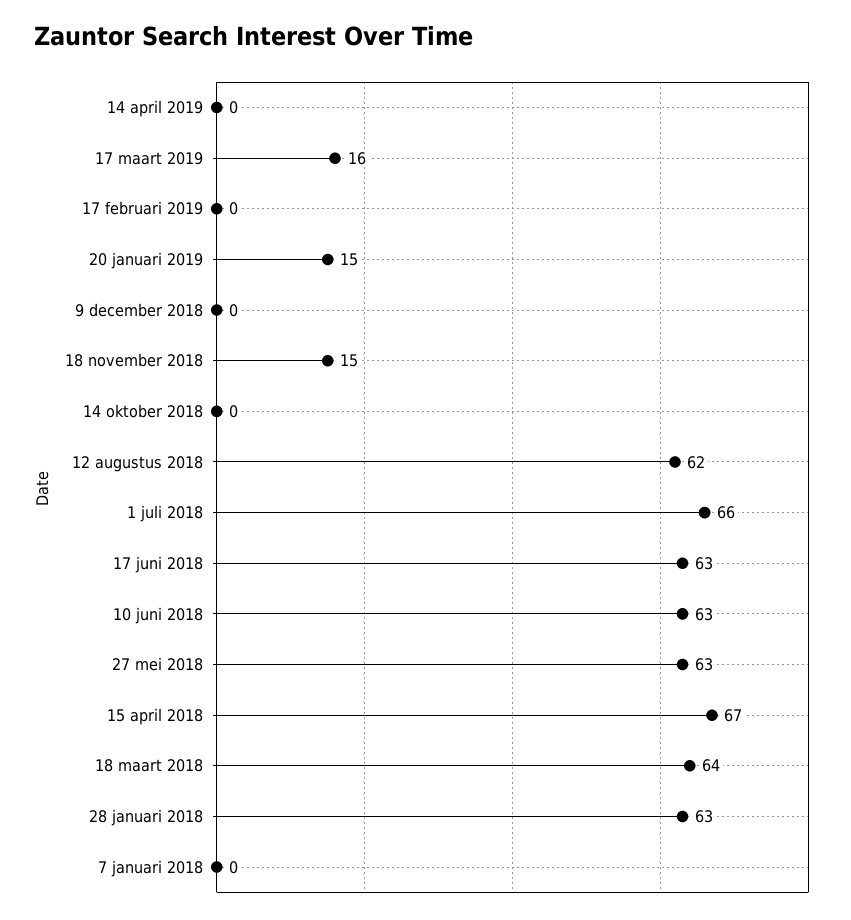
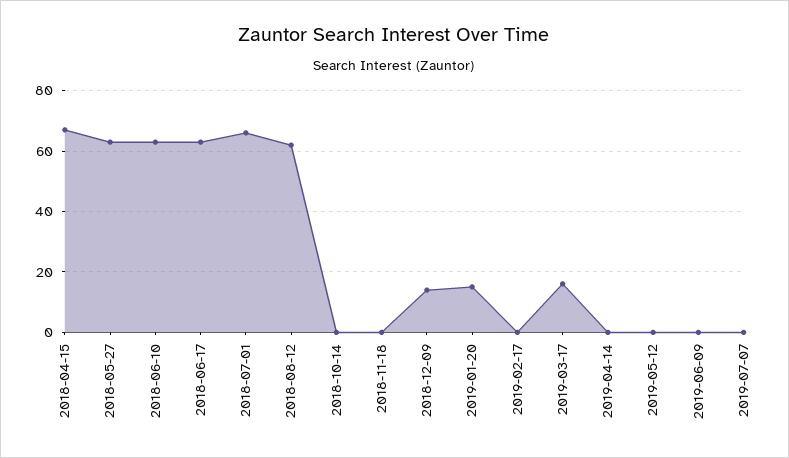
9 december 2018: 0 -> 15
18 november 2018: 15 -> 0
18 maart 2018: 64 -> none
28 januari 2018: 63 -> none
7 januari 2018: 0 -> none
2019-05-12: none -> 0
2019-06-09: none -> 0
2019-07-07: none -> 0

